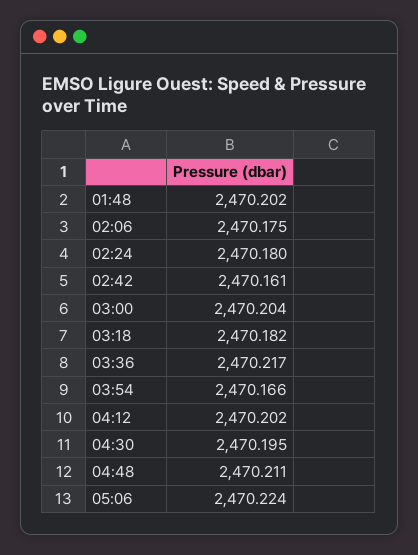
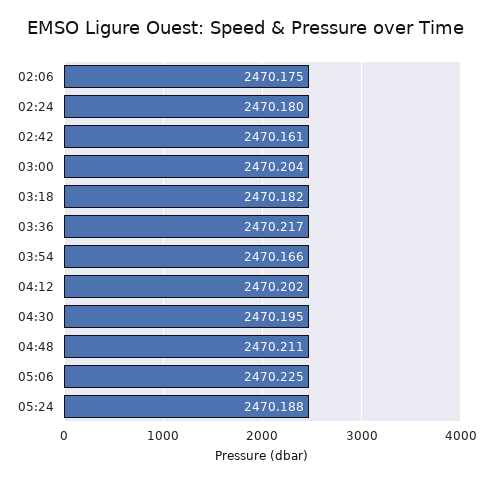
01:48: 2470.202 -> none
05:06: 2470.224 -> 2470.225
05:24: none -> 2470.188

